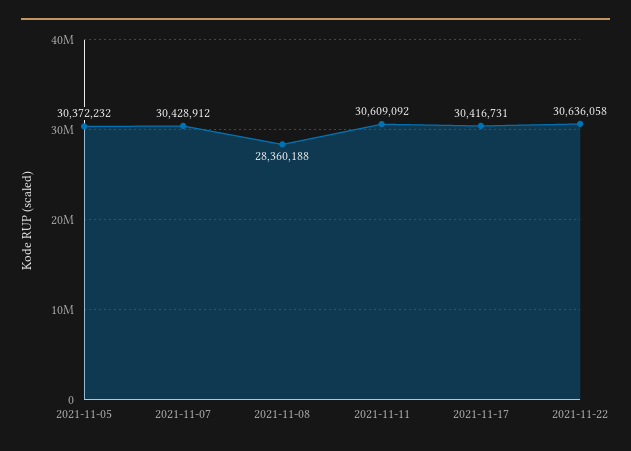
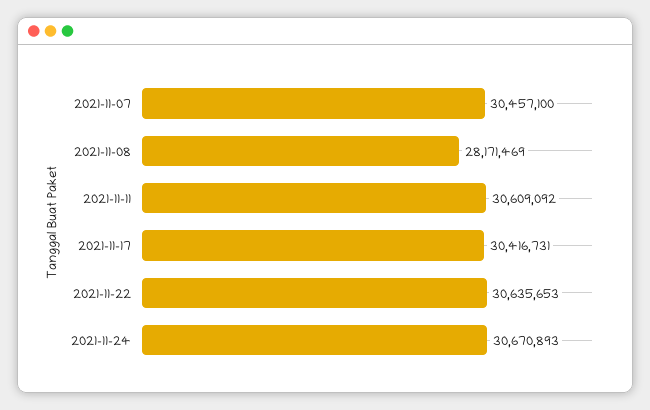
2021-11-05: 30372232 -> none
2021-11-07: 30428912 -> 30457100
2021-11-08: 28360188 -> 28171469
2021-11-22: 30636058 -> 30635653
2021-11-24: none -> 30670893

